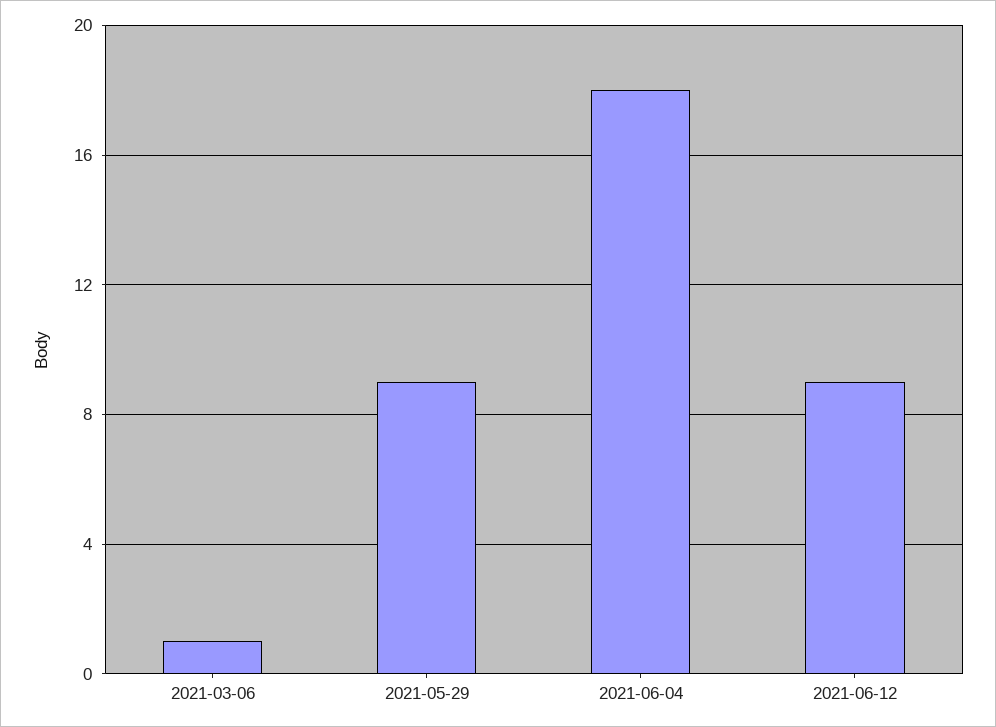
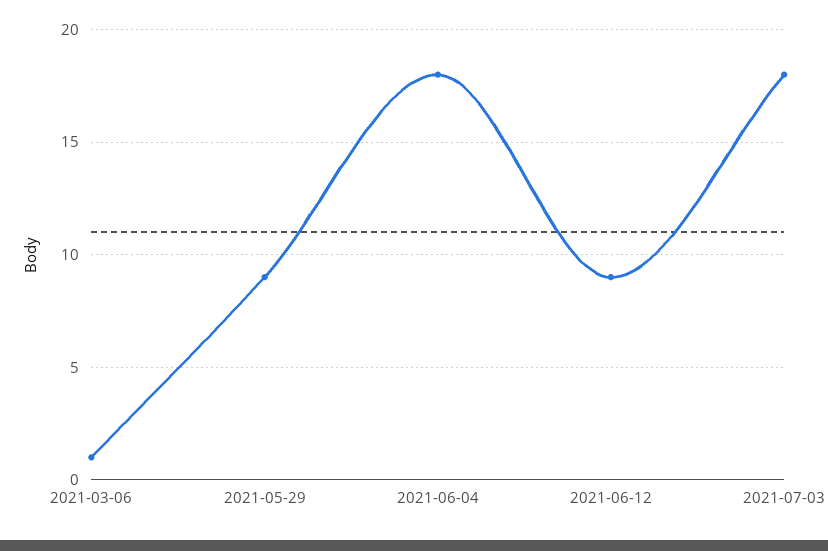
2021-07-03: none -> 18

